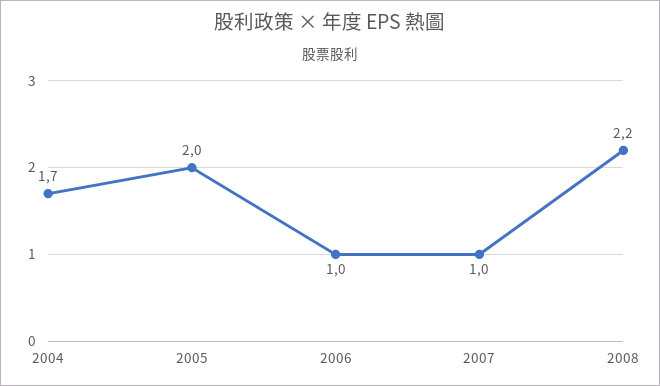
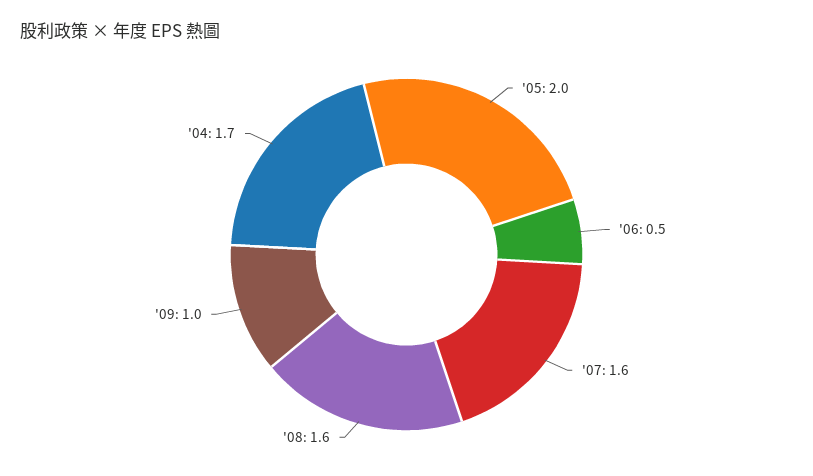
2006: 1 -> 0.5
2007: 1 -> 1.6
2008: 2.2 -> 1.6
'09: none -> 1

